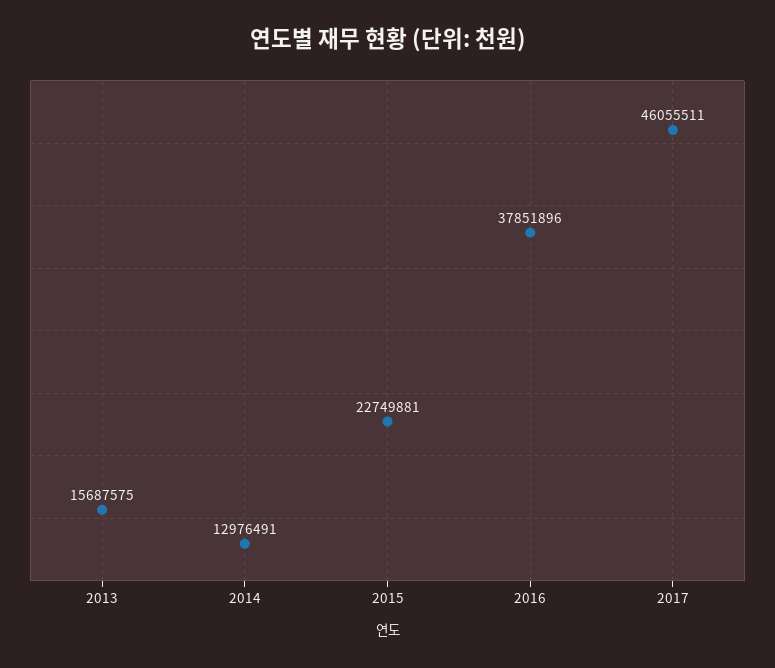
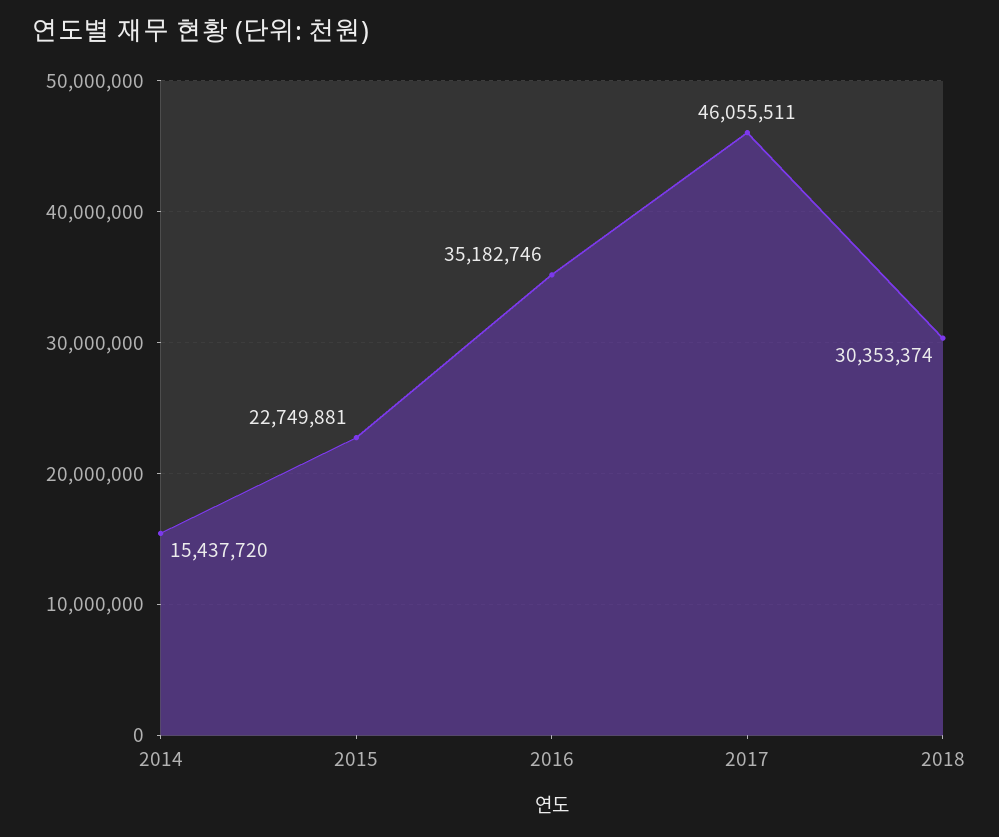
2013: 15687575 -> none
2014: 12976491 -> 15437720
2016: 37851896 -> 35182746
2018: none -> 30353374

